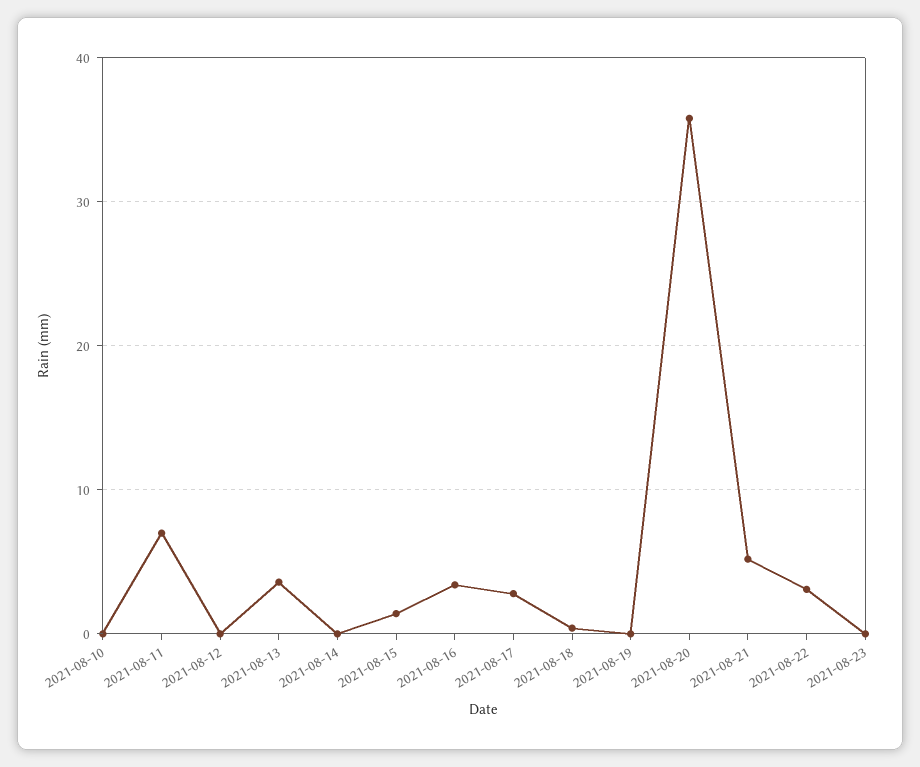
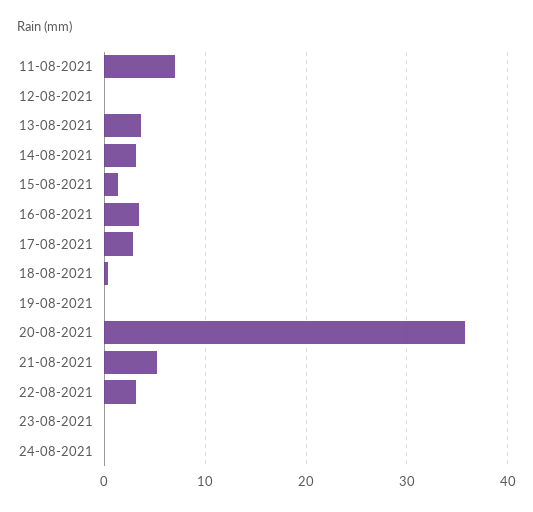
2021-08-10: 0 -> none
2021-08-14: 0 -> 3
24-08-2021: none -> 0

